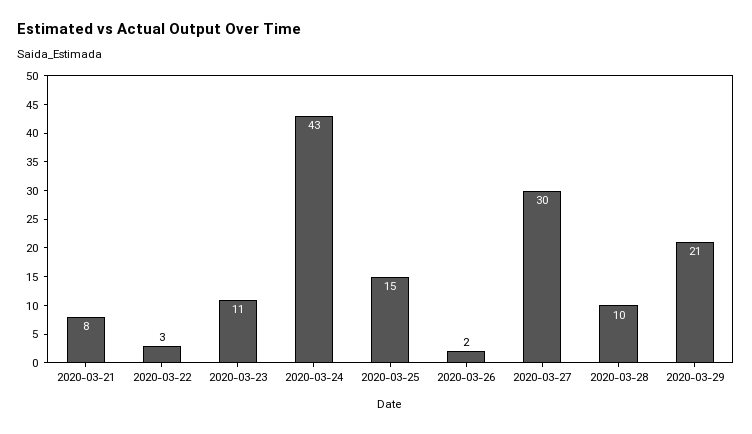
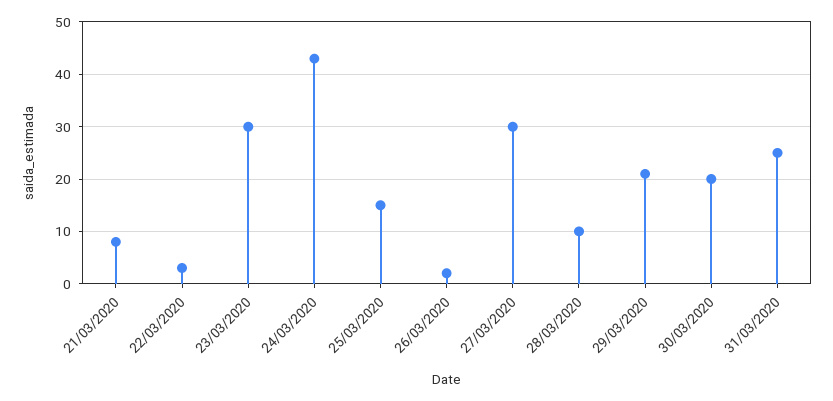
2020-03-23: 11 -> 30
30/03/2020: none -> 20
31/03/2020: none -> 25

